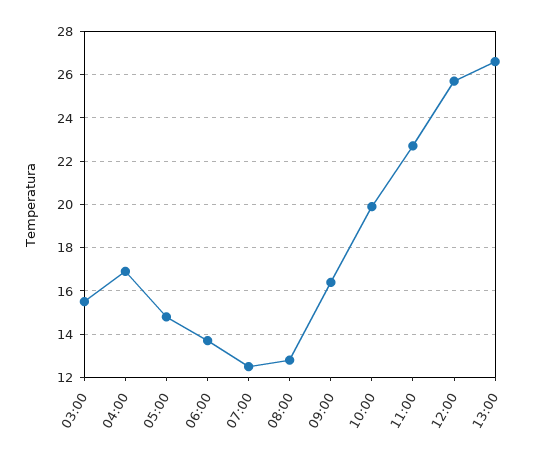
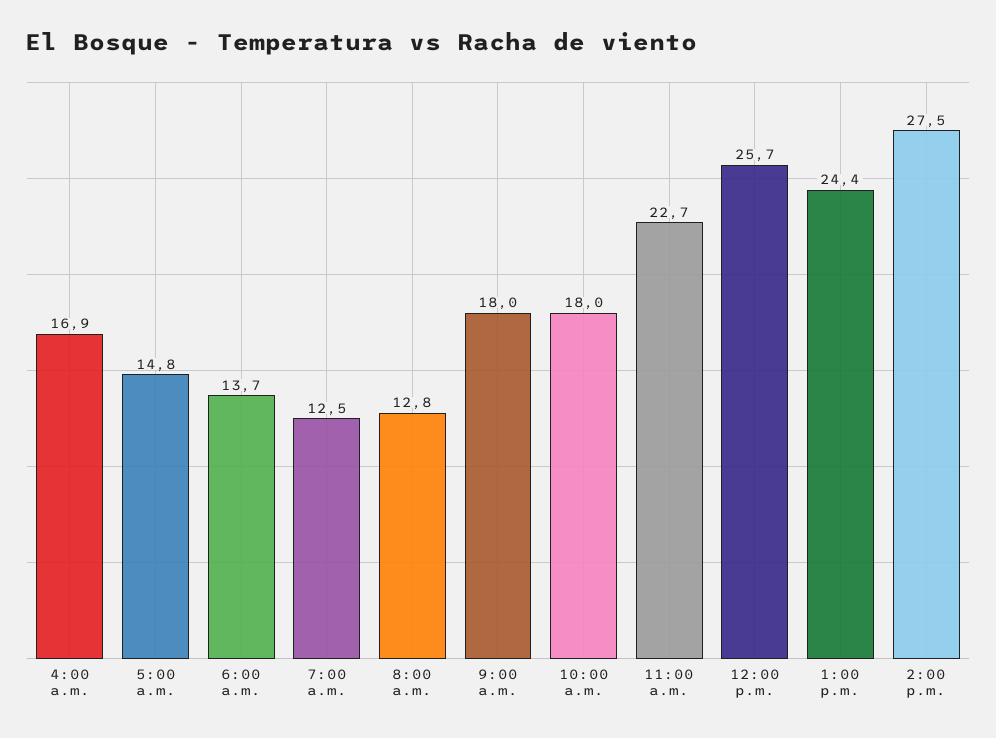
03:00: 15.5 -> none
09:00: 16.5 -> 18
10:00: 20 -> 18
13:00: 26.5 -> 24.4
2:00 p.m.: none -> 27.5

